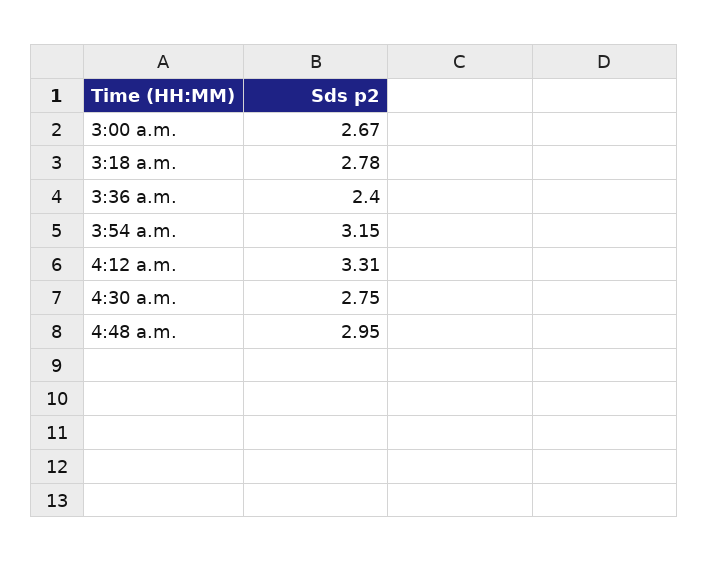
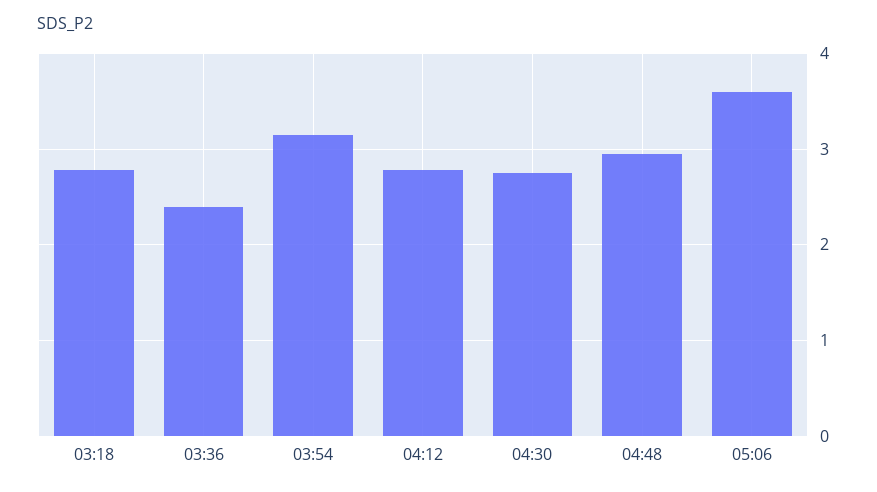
3:00 a.m.: 2.67 -> none
4:12 a.m.: 3.31 -> 2.8
05:06: none -> 3.6

